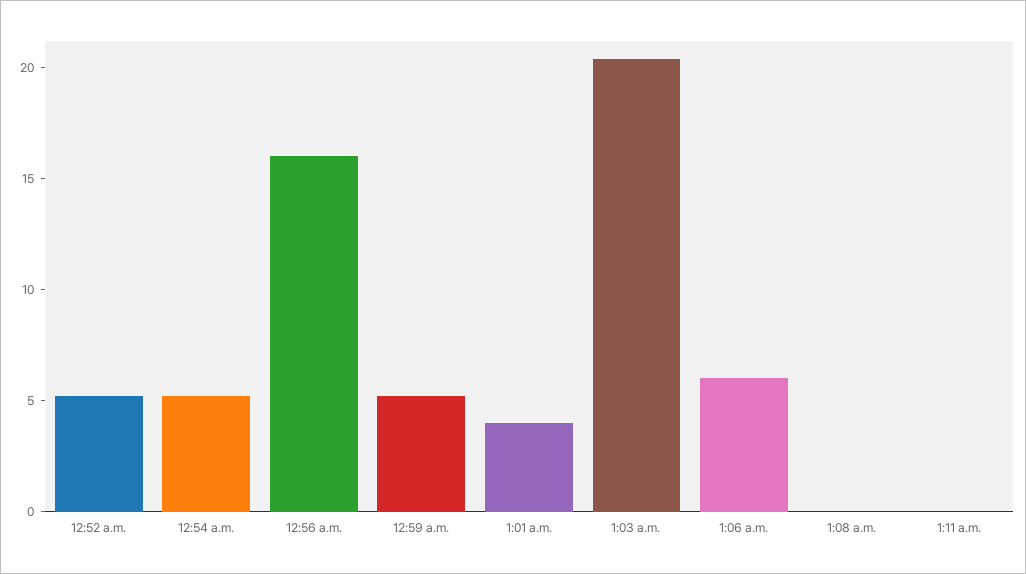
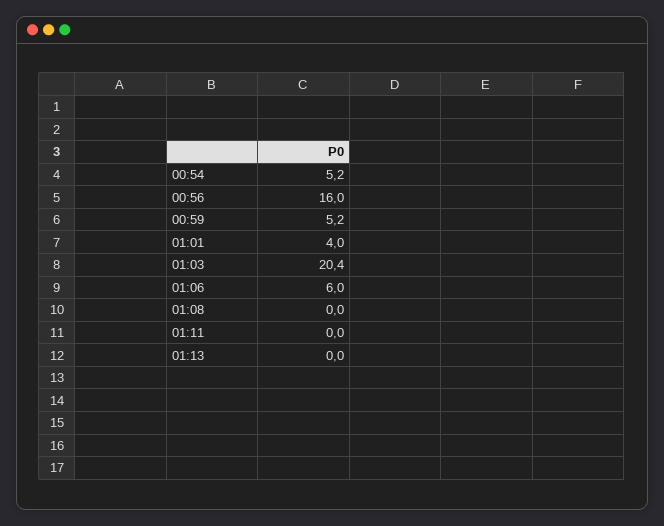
12:52 a.m.: 5 -> none
01:13: none -> 0

